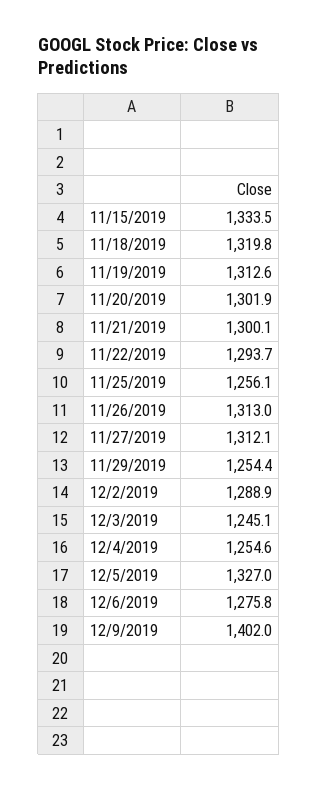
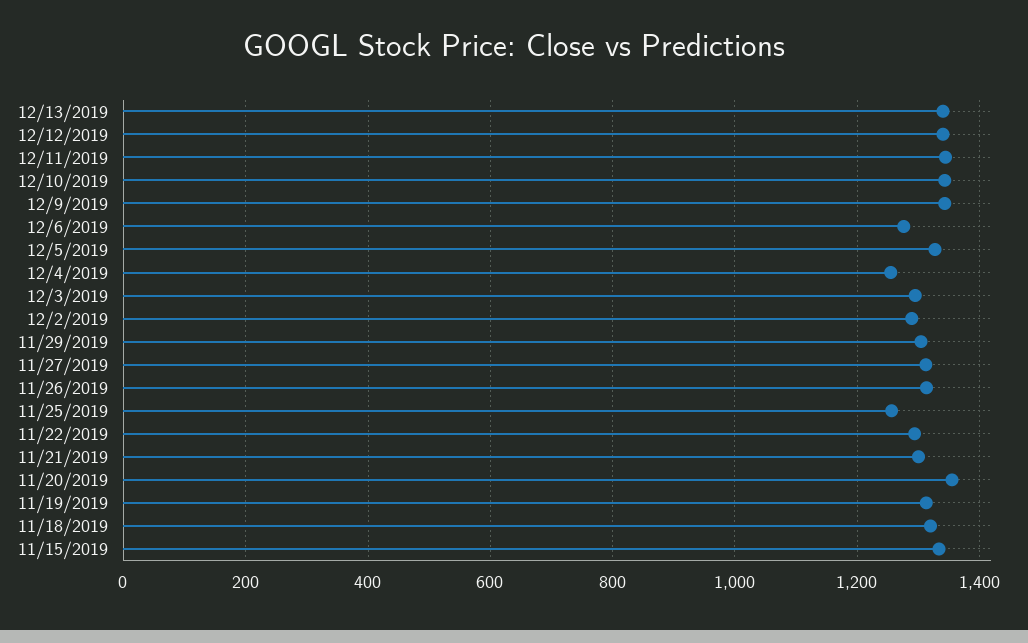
11/20/2019: 1301.9 -> 1360
11/29/2019: 1254.4 -> 1300
12/3/2019: 1245.1 -> 1300
12/9/2019: 1402 -> 1340
12/13/2019: none -> 1340
12/12/2019: none -> 1340
12/11/2019: none -> 1340
12/10/2019: none -> 1340

